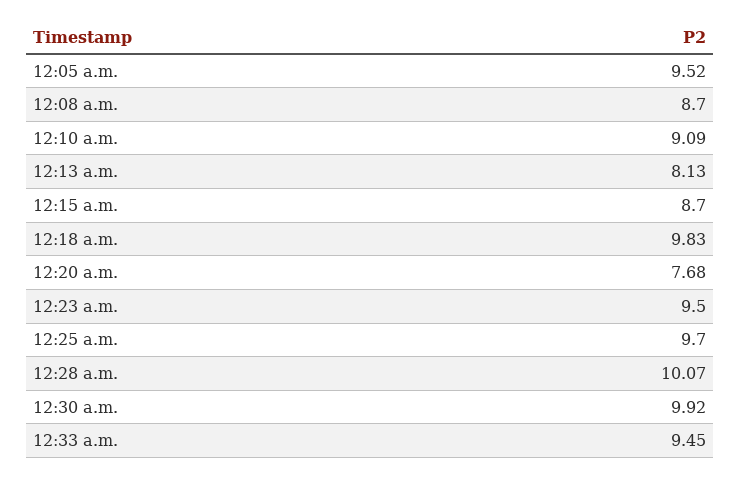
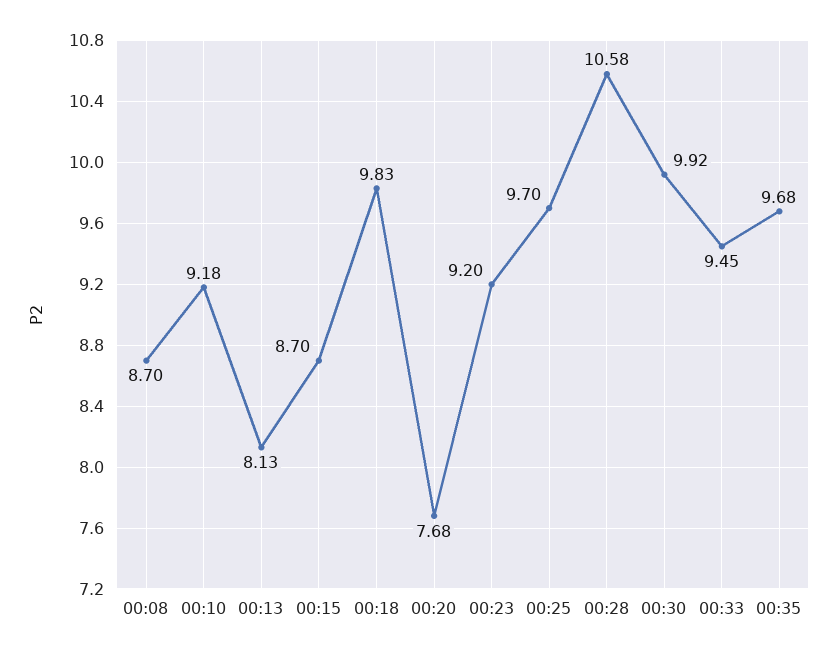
12:05 a.m.: 9.52 -> none
12:10 a.m.: 9.09 -> 9.18
12:23 a.m.: 9.5 -> 9.2
12:28 a.m.: 10.07 -> 10.58
00:35: none -> 9.68

